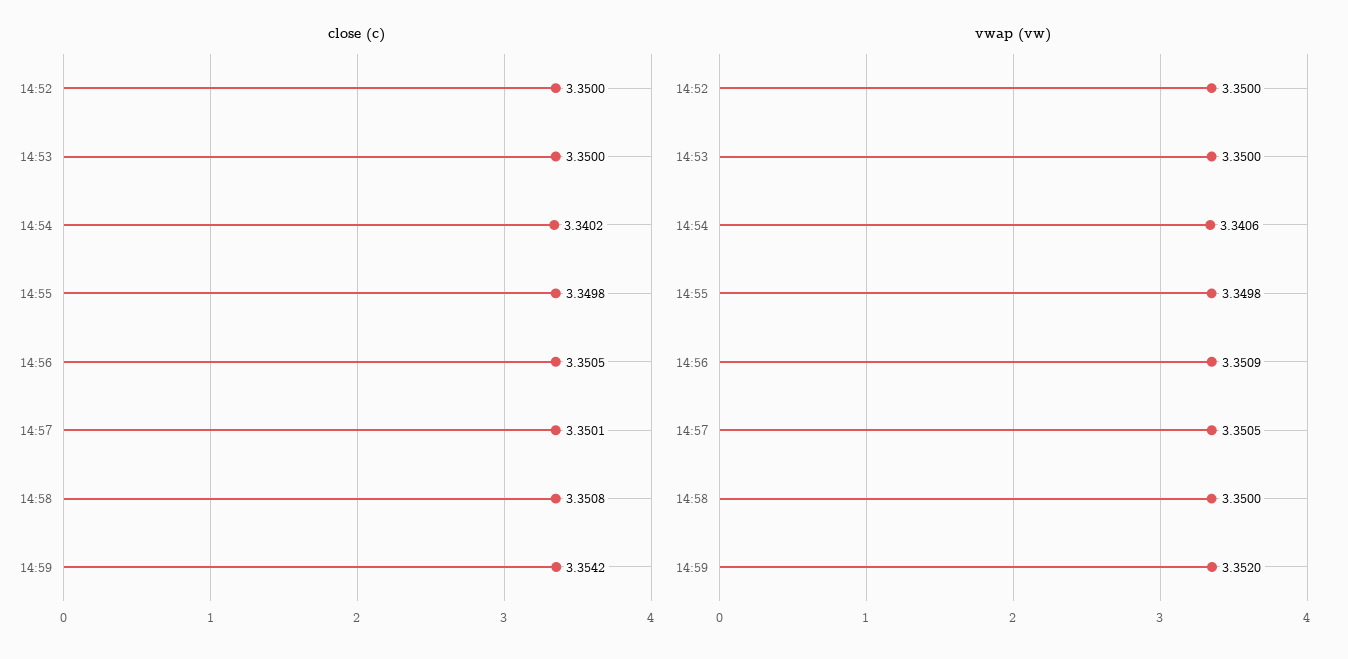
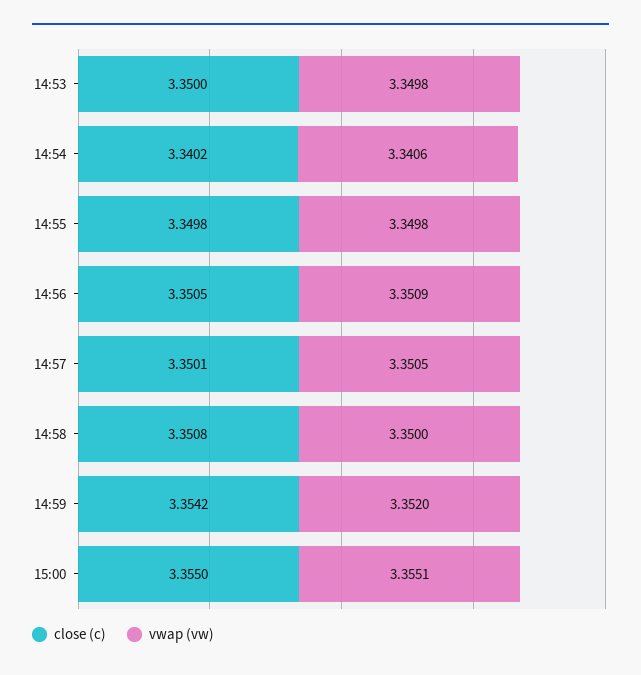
close (c), 14:52: 3.35 -> none
vwap (vw), 14:52: 3.35 -> none
vwap (vw), 14:53: 3.35 -> 3.3498
close (c), 15:00: none -> 3.355
vwap (vw), 15:00: none -> 3.3551

